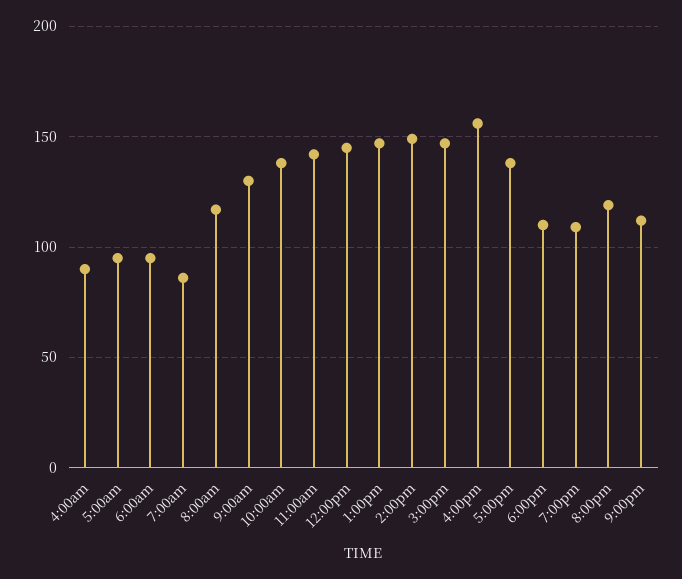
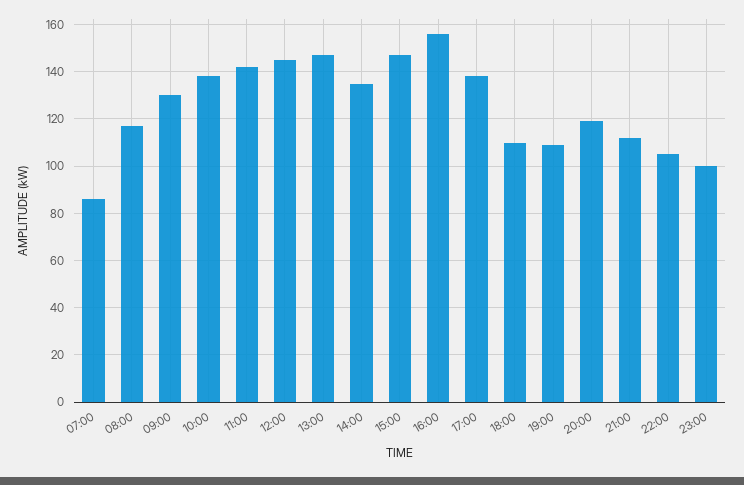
4:00am: 90 -> none
5:00am: 95 -> none
6:00am: 95 -> none
2:00pm: 150 -> 135
22:00: none -> 105
23:00: none -> 100

